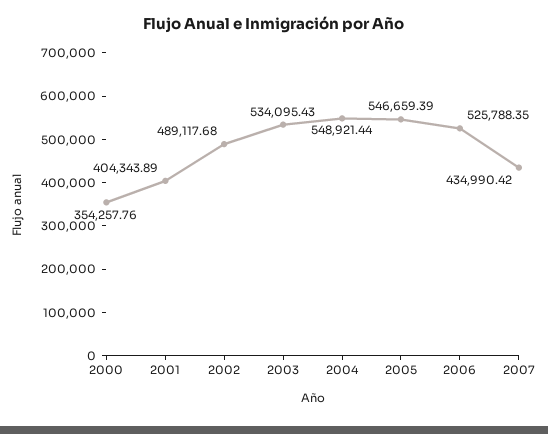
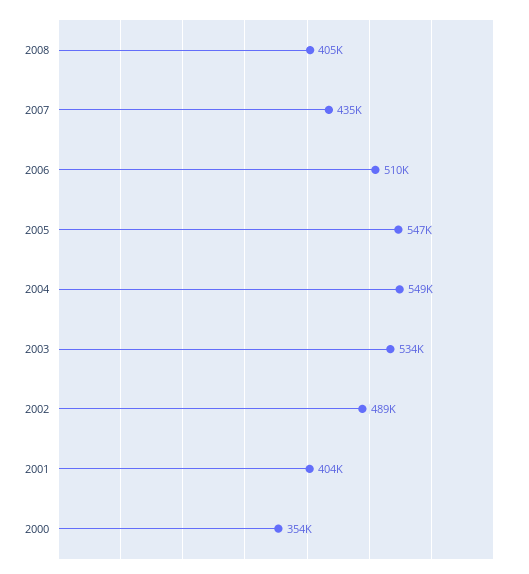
2006: 525788.35 -> 510000
2008: none -> 405000

